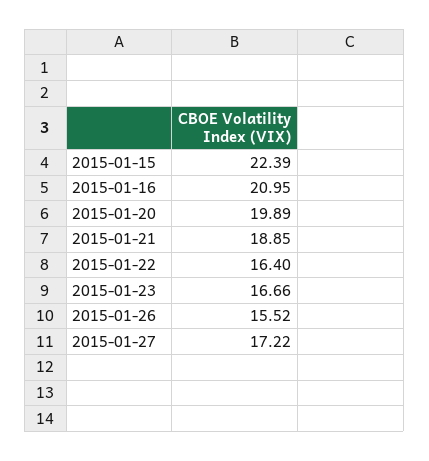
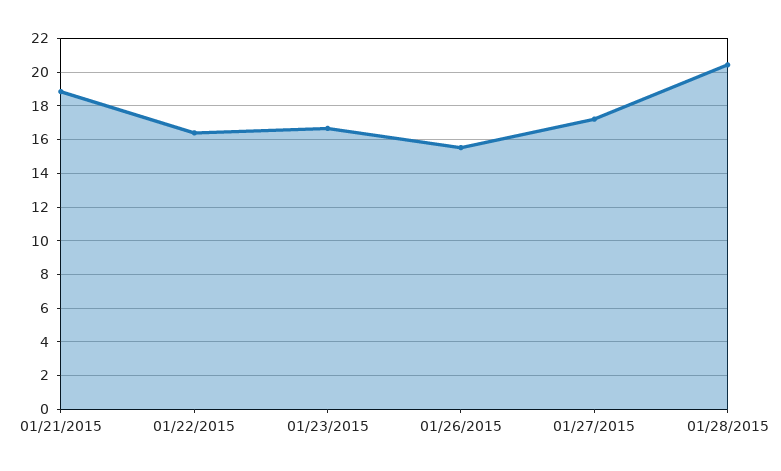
2015-01-15: 22.39 -> none
2015-01-16: 20.95 -> none
2015-01-20: 19.89 -> none
01/28/2015: none -> 20.5

